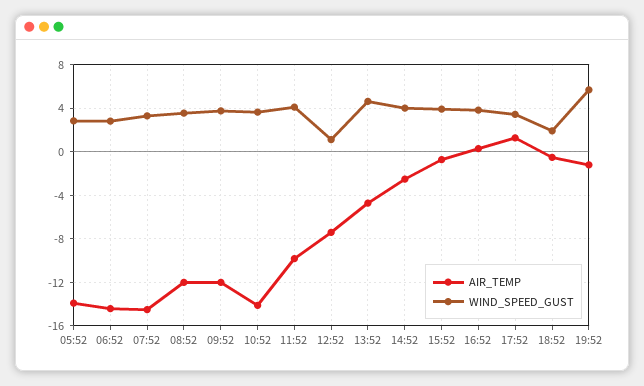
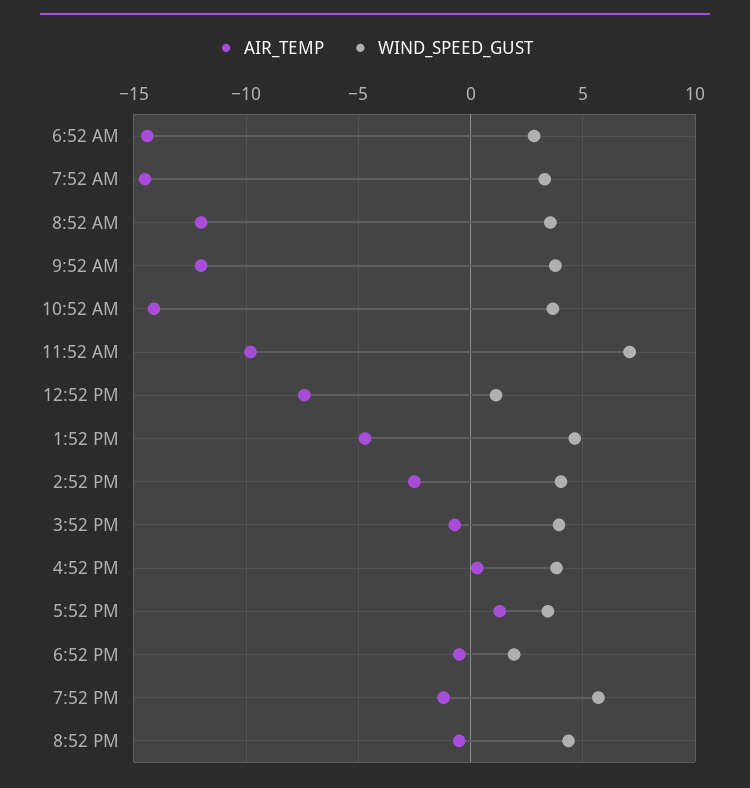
AIR_TEMP, 05:52: -14 -> none
WIND_SPEED_GUST, 05:52: 3 -> none
WIND_SPEED_GUST, 11:52: 4 -> 7
AIR_TEMP, 8:52 PM: none -> -0.5
WIND_SPEED_GUST, 8:52 PM: none -> 4.5

